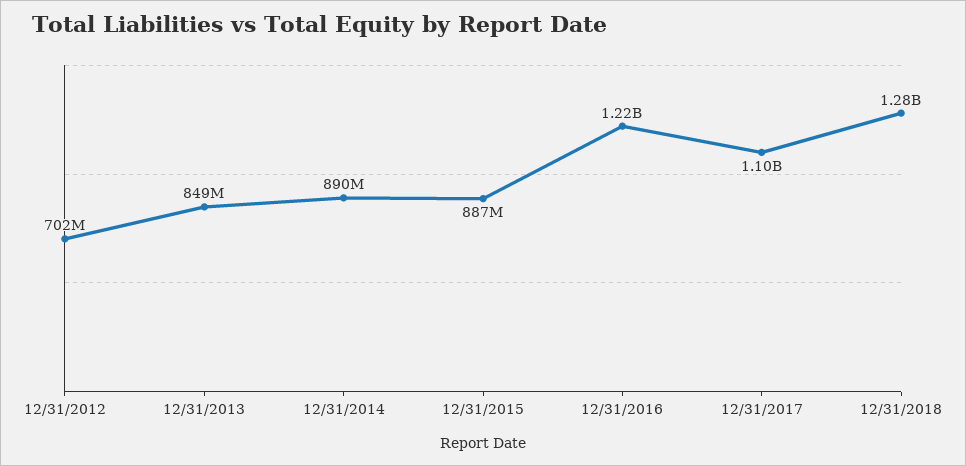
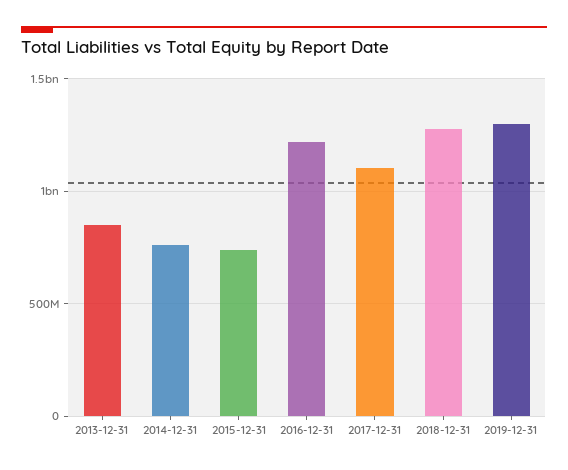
12/31/2012: 702000000 -> none
12/31/2014: 890000000 -> 750000000
12/31/2015: 887000000 -> 750000000
2019-12-31: none -> 1300000000

